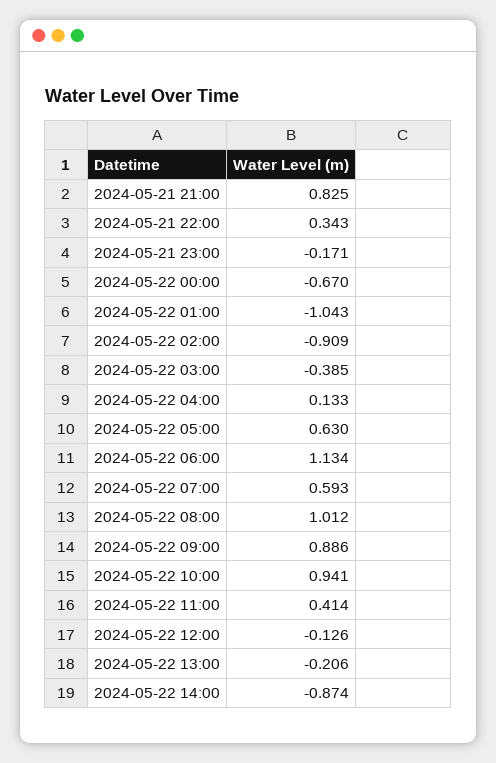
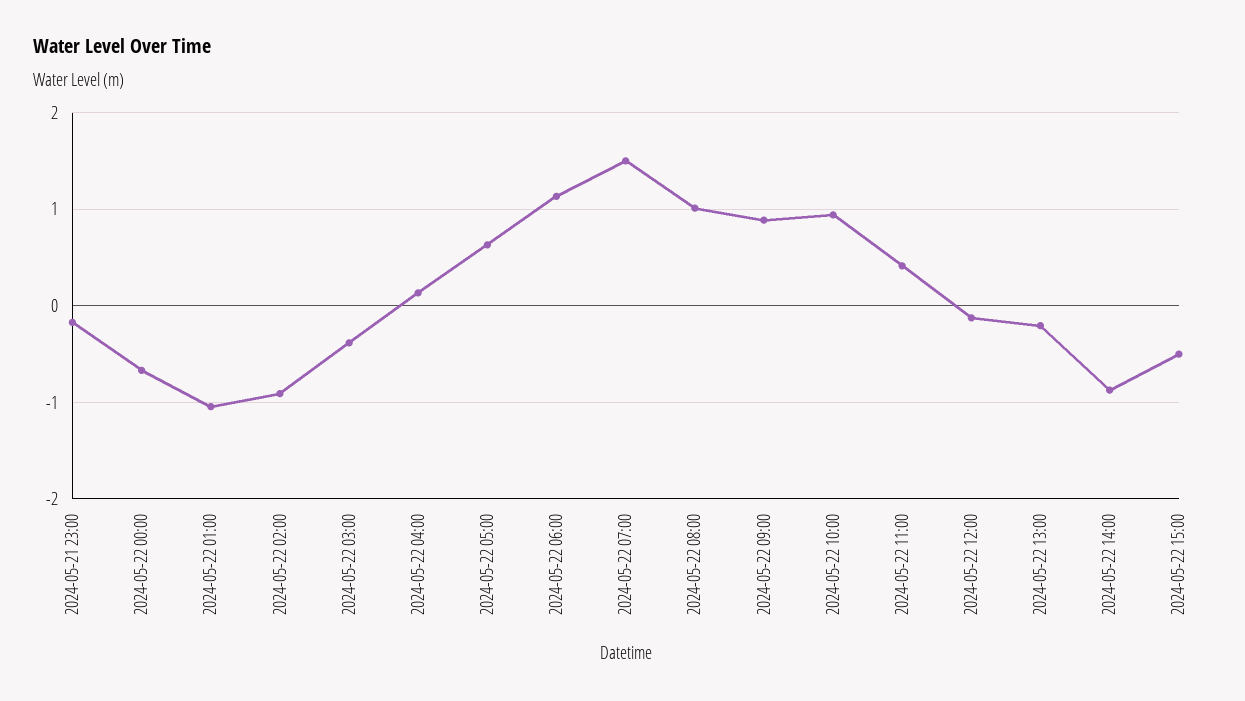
2024-05-21 21:00: 0.825 -> none
2024-05-21 22:00: 0.343 -> none
2024-05-22 07:00: 0.593 -> 1.5
2024-05-22 15:00: none -> -0.5

